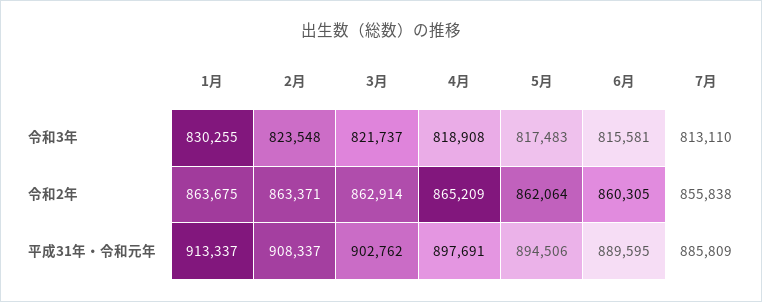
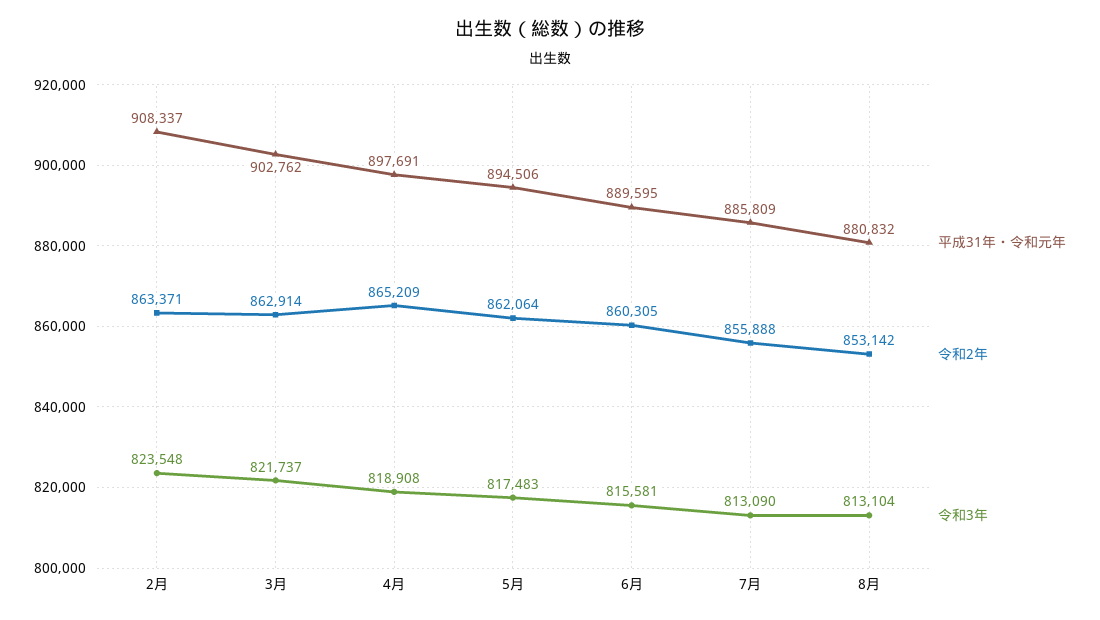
令和3年, 1月: 830255 -> none
令和3年, 7月: 813110 -> 813090
令和2年, 1月: 863675 -> none
令和2年, 7月: 855838 -> 855888
平成31年・令和元年, 1月: 913337 -> none
平成31年・令和元年, 8月: none -> 880832
令和2年, 8月: none -> 853142
令和3年, 8月: none -> 813104

